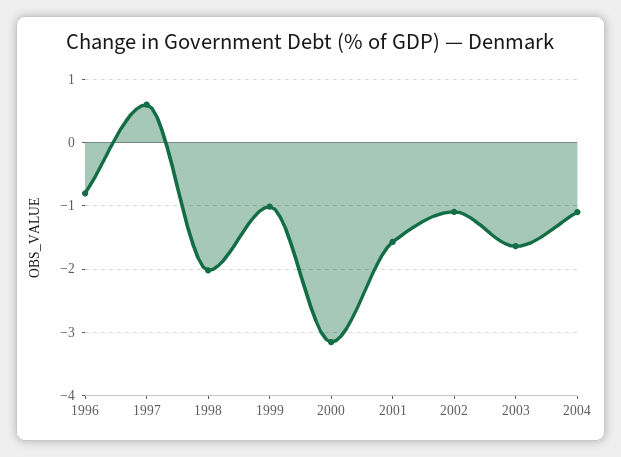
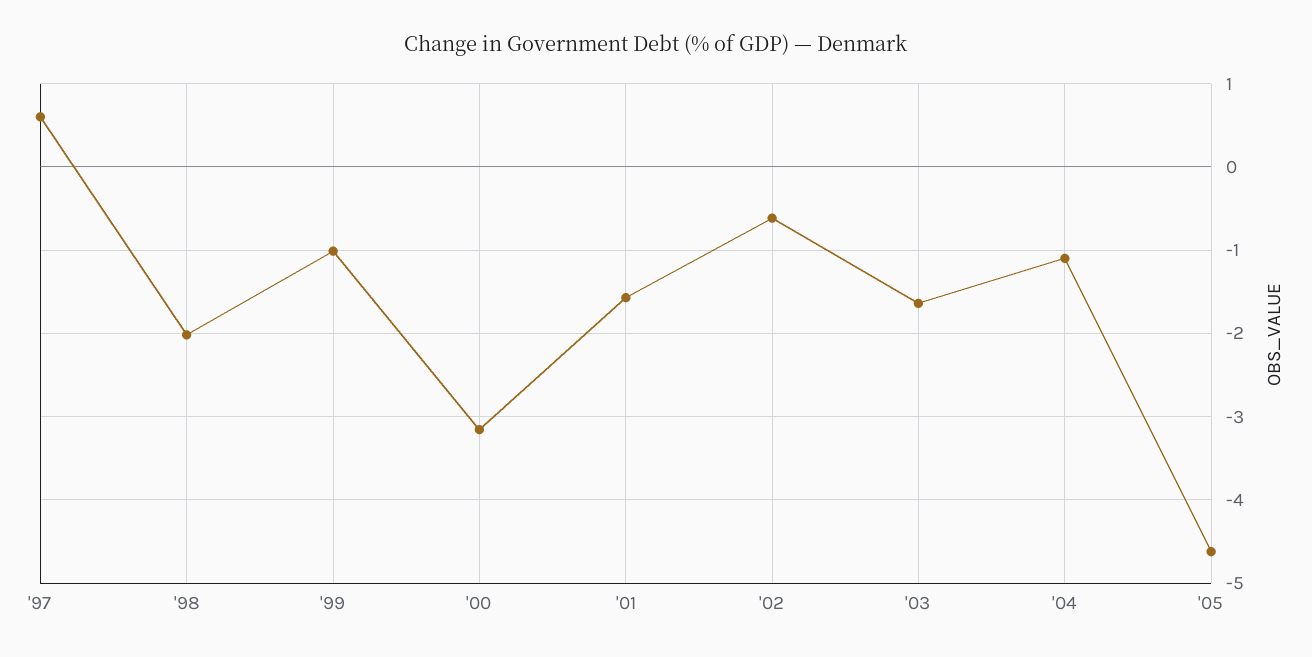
1996: -0.8 -> none
2002: -1.1 -> -0.6
'05: none -> -4.6

